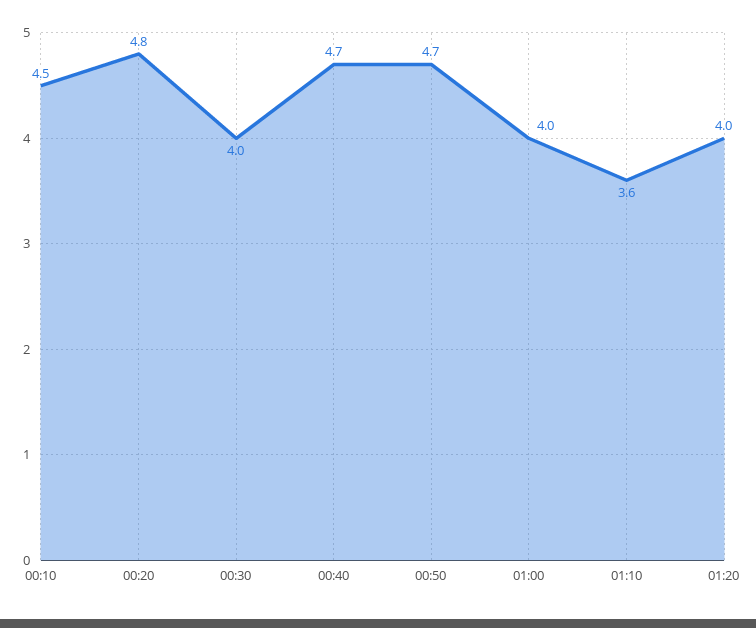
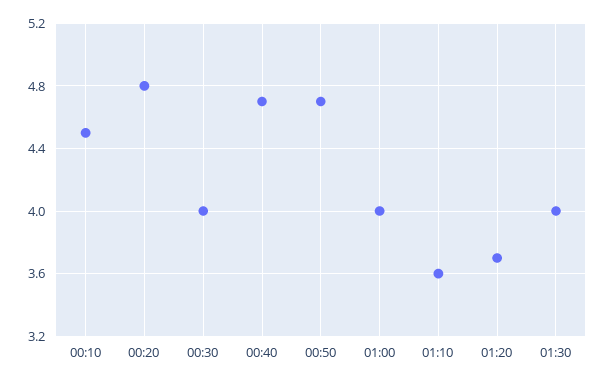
01:20: 4 -> 3.7
01:30: none -> 4

